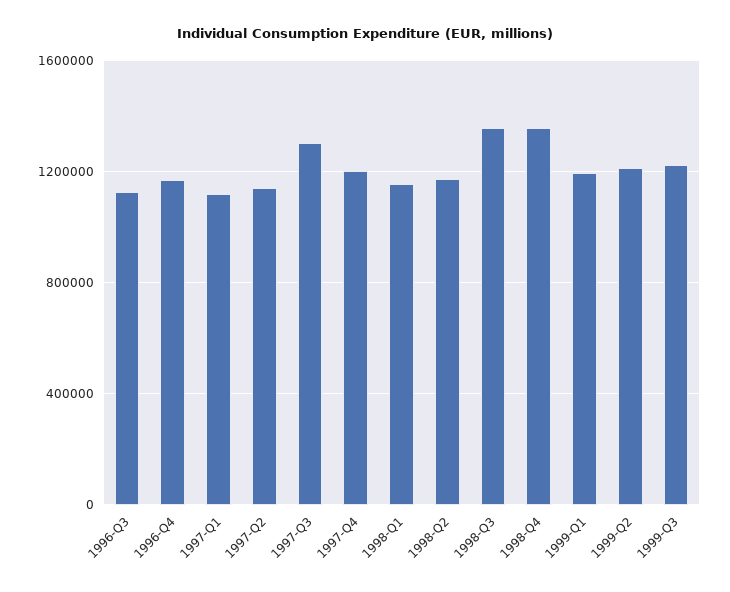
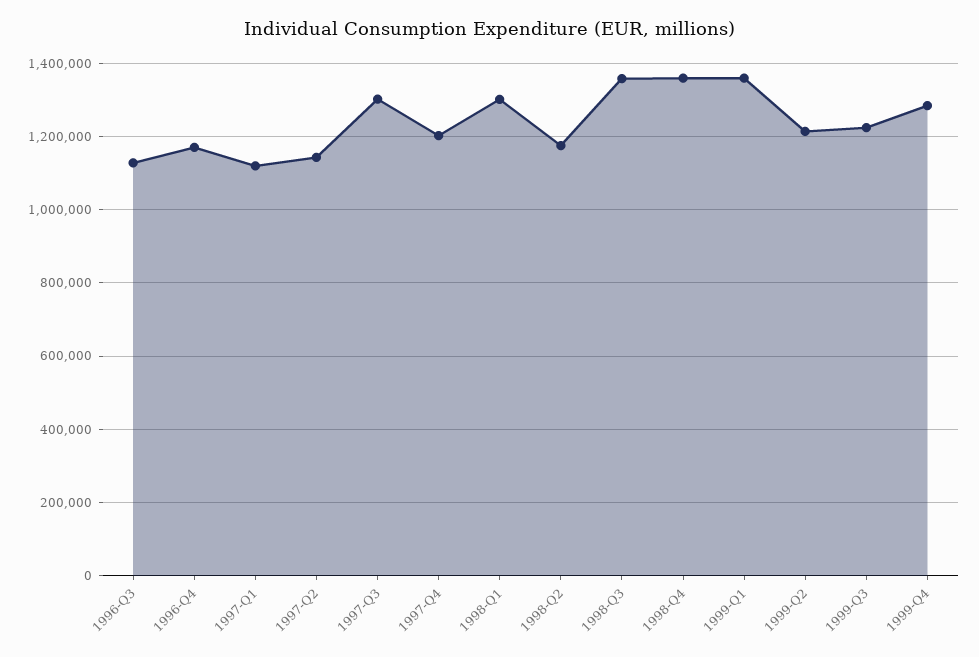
1998-Q1: 1150000 -> 1300000
1999-Q1: 1200000 -> 1360000
1999-Q4: none -> 1280000

